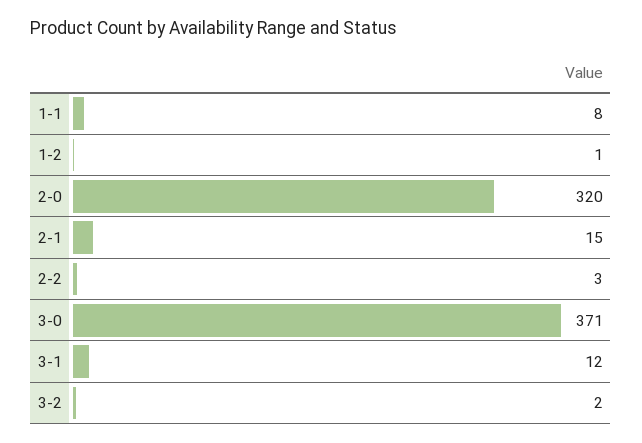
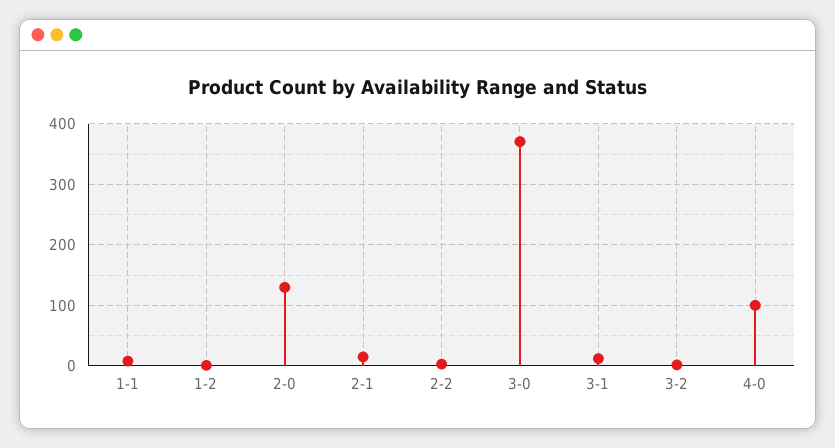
2-0: 320 -> 130
4-0: none -> 100

